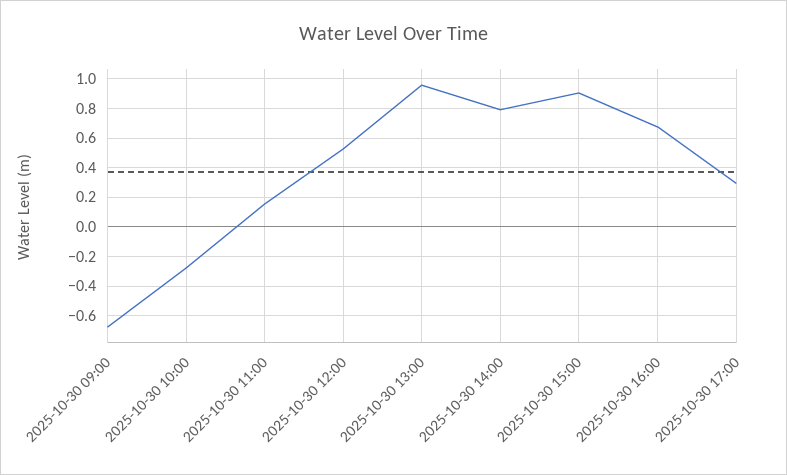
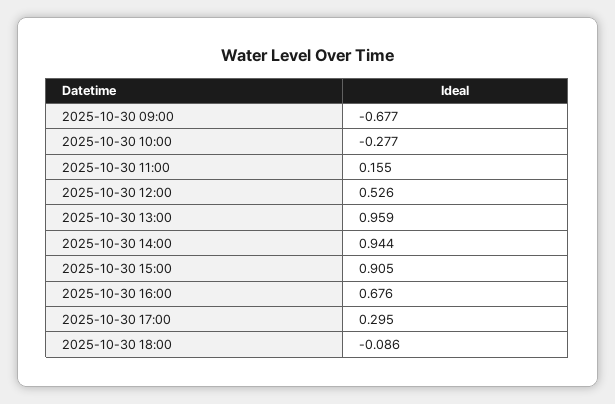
2025-10-30 14:00: 0.8 -> 0.944
2025-10-30 18:00: none -> -0.086

